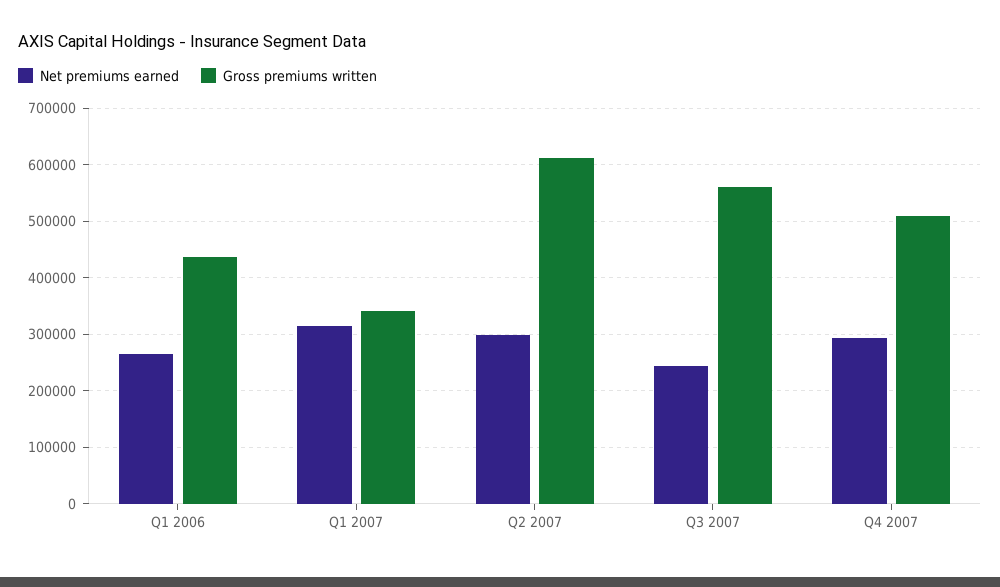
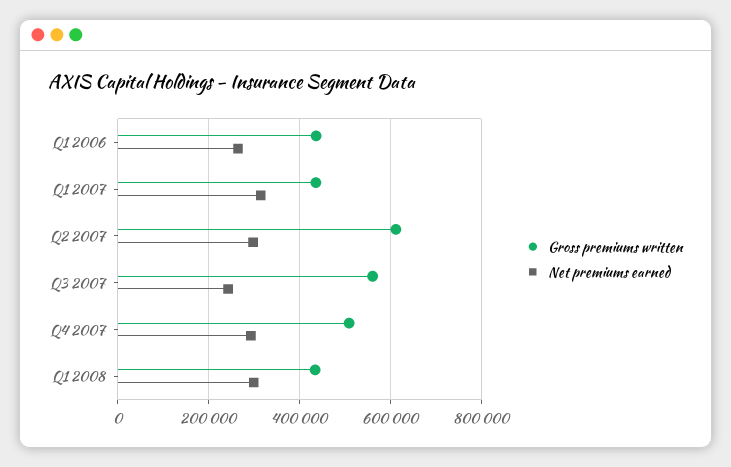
Gross premiums written, Q1 2007: 340000 -> 440000
Gross premiums written, Q1 2008: none -> 440000
Net premiums earned, Q1 2008: none -> 300000

